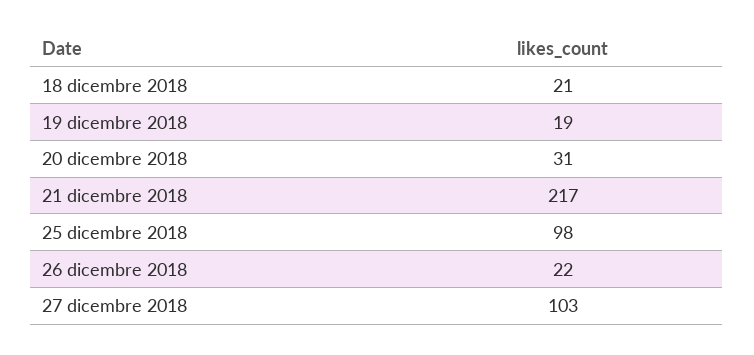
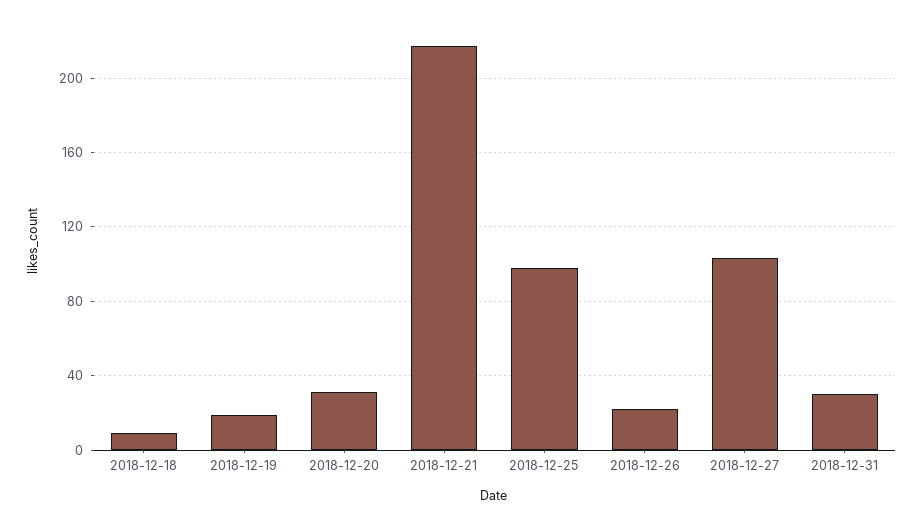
18 dicembre 2018: 21 -> 10
2018-12-31: none -> 30

